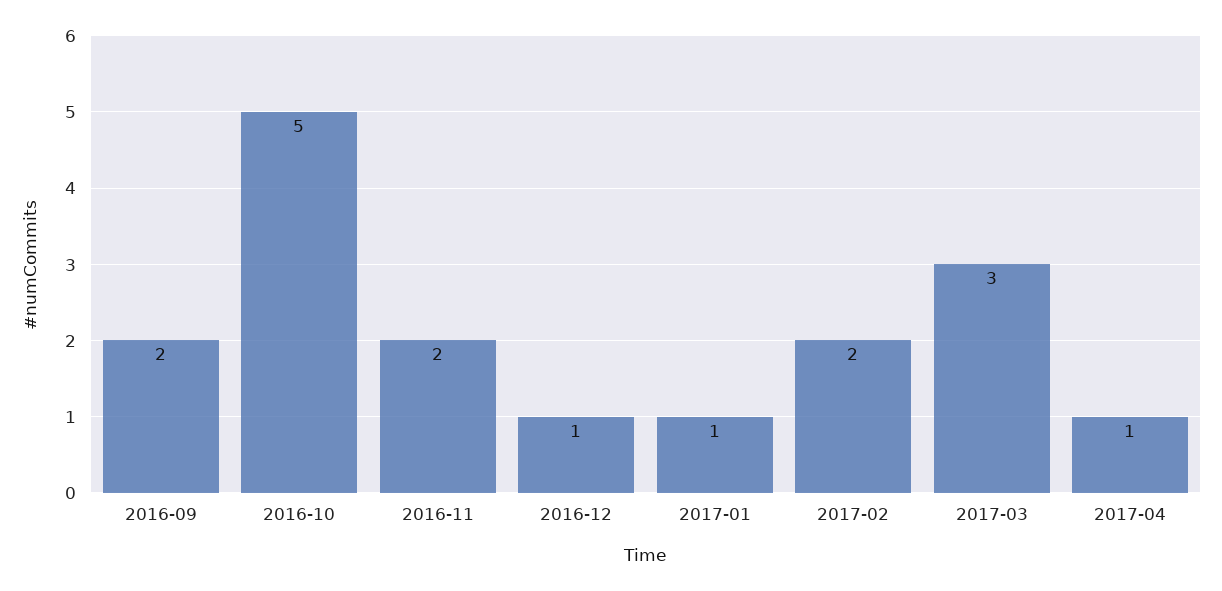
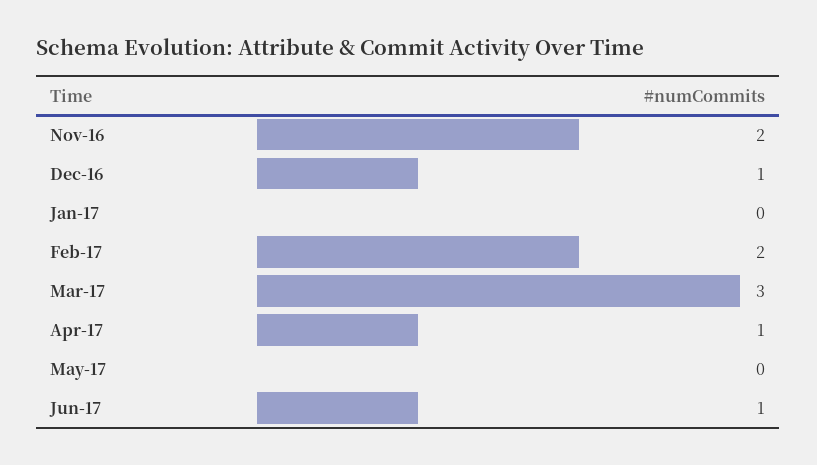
2016-09: 2 -> none
2016-10: 5 -> none
2017-01: 1 -> 0
May-17: none -> 0
Jun-17: none -> 1

